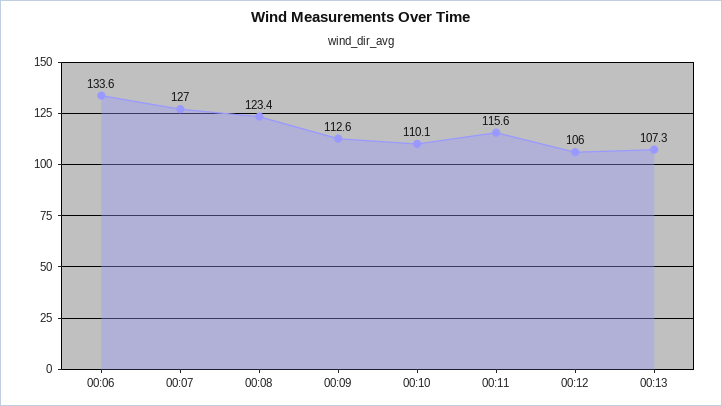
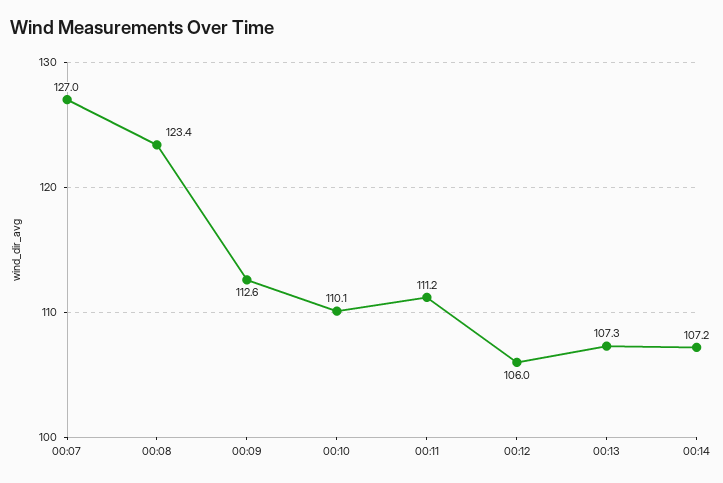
00:06: 133.6 -> none
00:11: 115.6 -> 111.2
00:14: none -> 107.2

